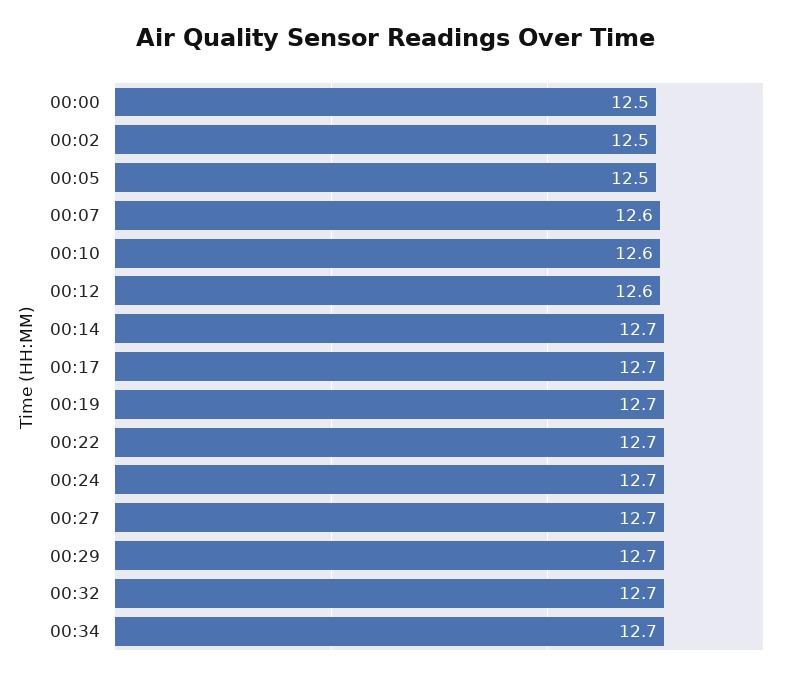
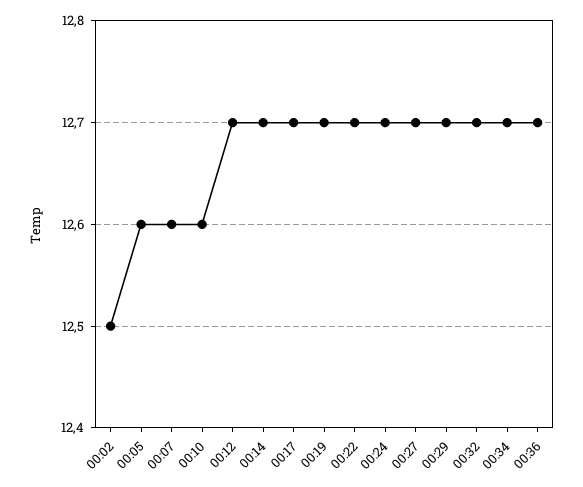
00:00: 12.5 -> none
00:05: 12.5 -> 12.6
00:12: 12.6 -> 12.7
00:36: none -> 12.7

